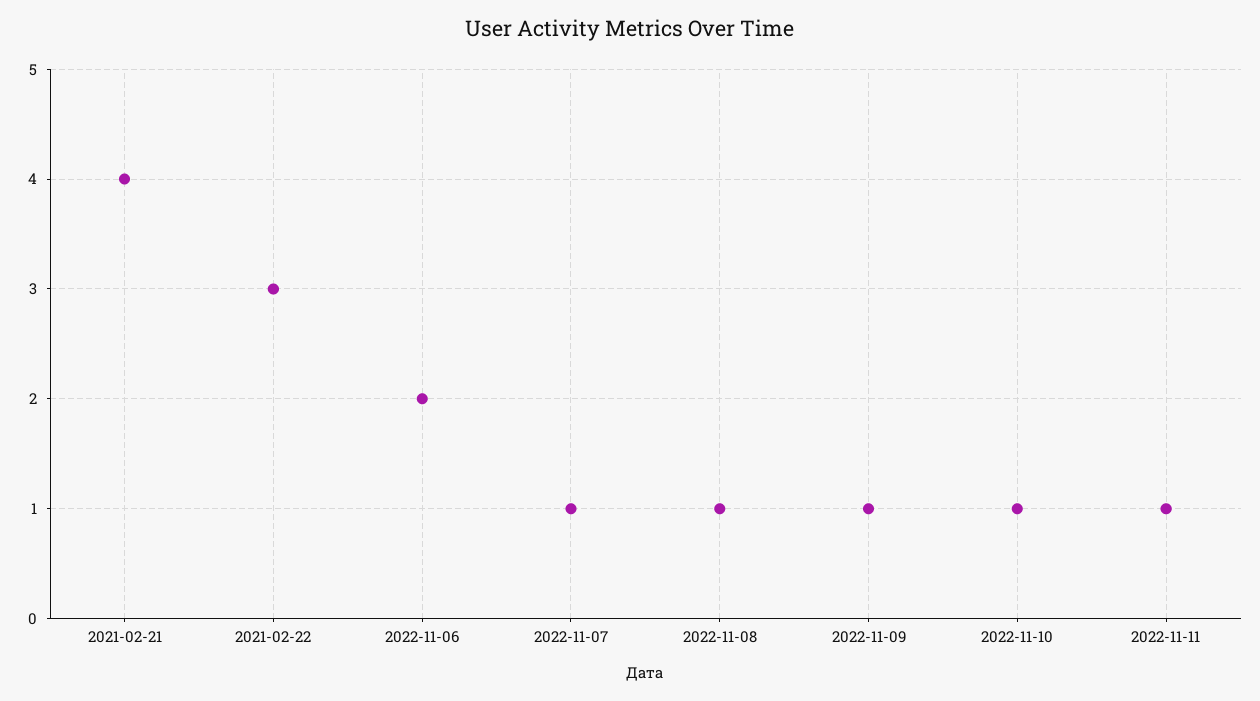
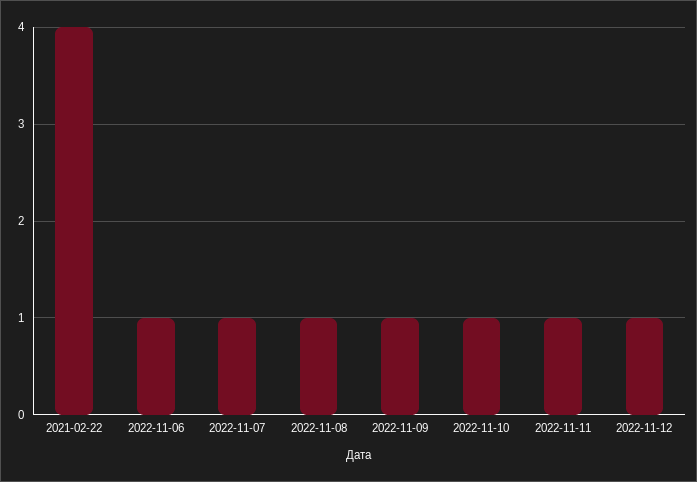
2021-02-21: 4 -> none
2021-02-22: 3 -> 4
2022-11-06: 2 -> 1
2022-11-12: none -> 1

